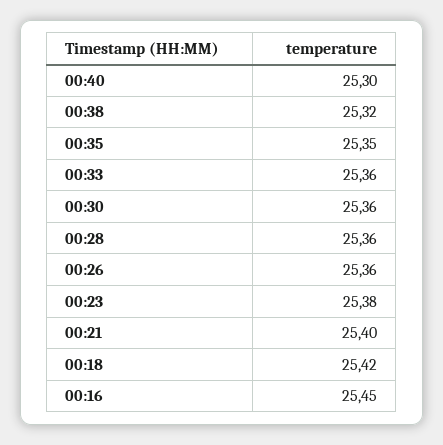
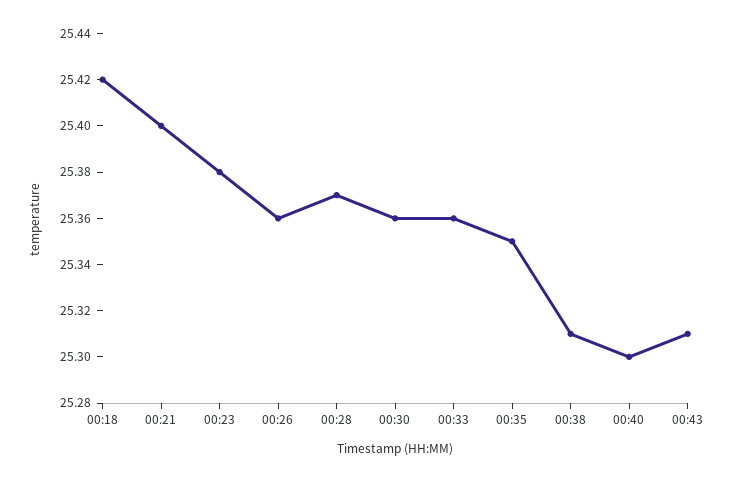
00:38: 25.32 -> 25.31
00:28: 25.36 -> 25.37
00:16: 25.45 -> none
00:43: none -> 25.31

